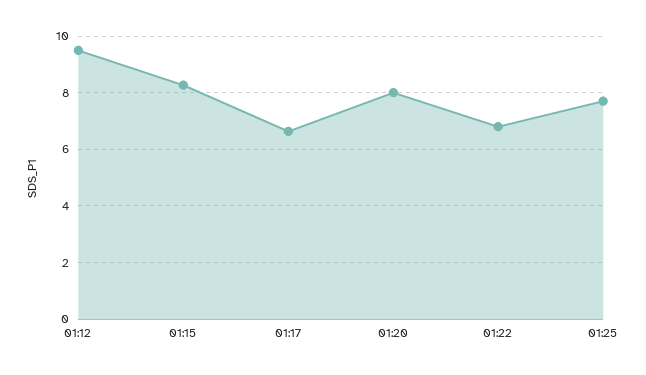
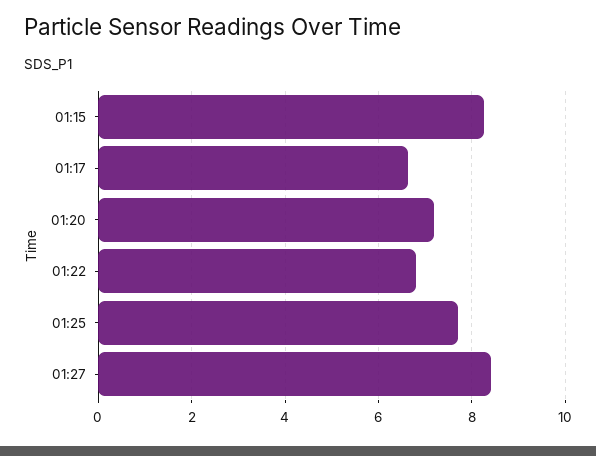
01:12: 9.5 -> none
01:20: 8 -> 7.2
01:27: none -> 8.4

